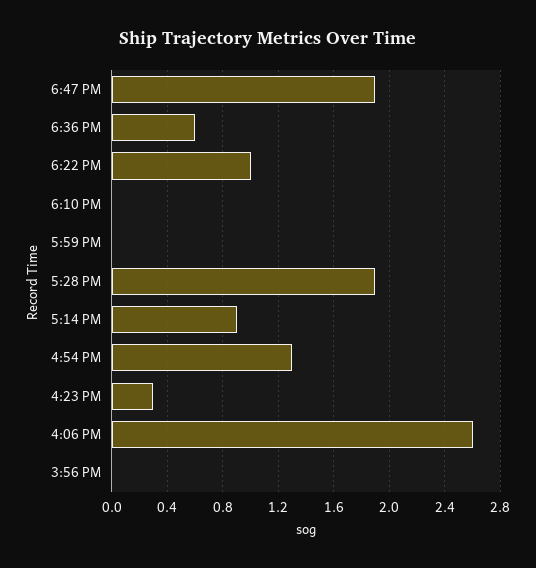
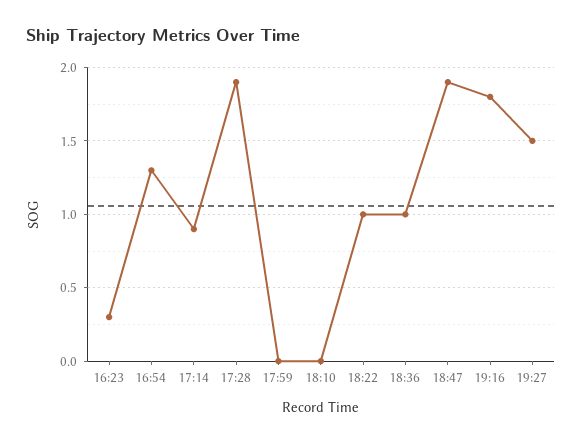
6:36 PM: 0.6 -> 1
4:06 PM: 2.6 -> none
3:56 PM: 0 -> none
19:16: none -> 1.8
19:27: none -> 1.5

